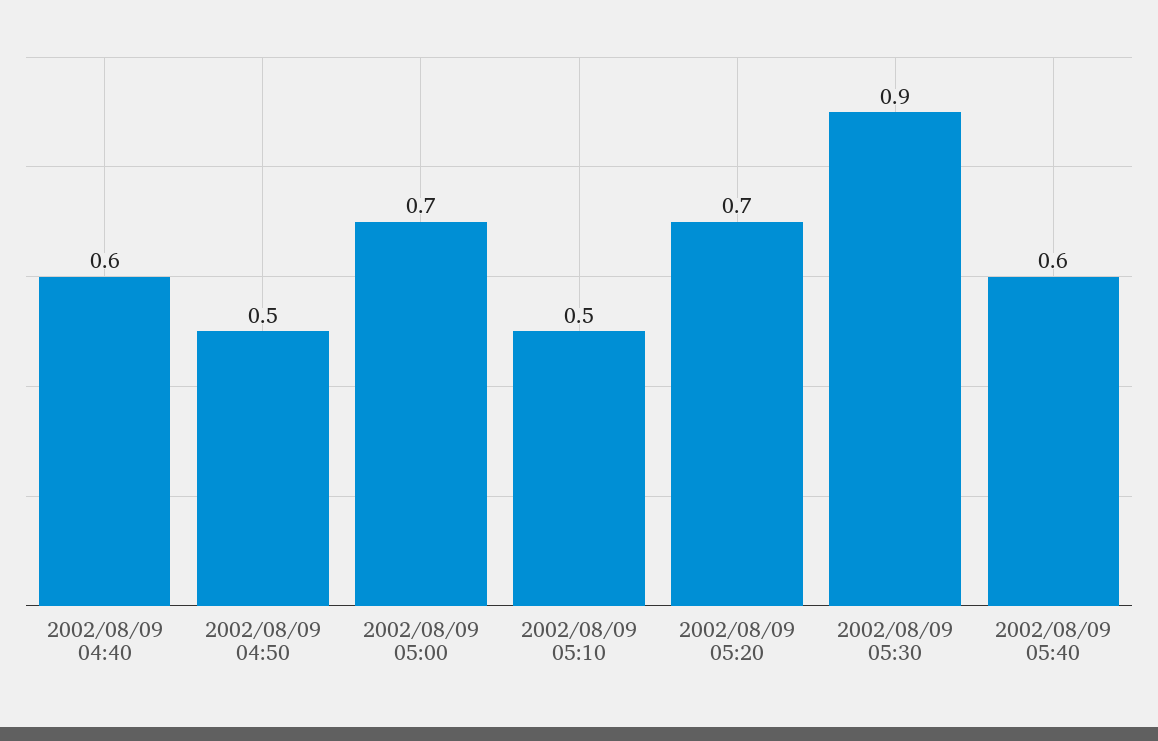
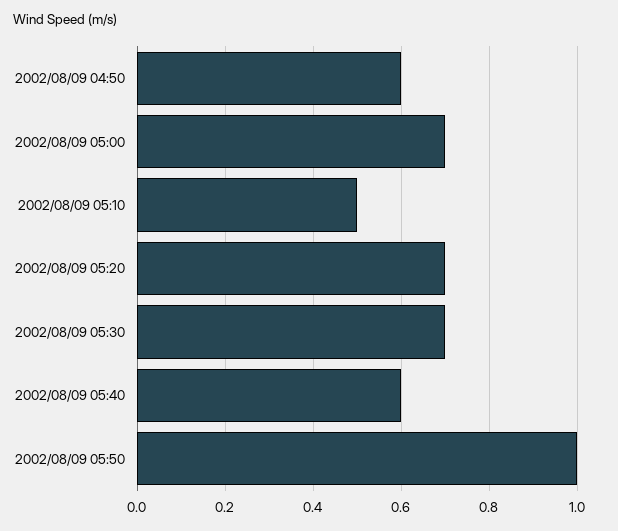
2002/08/09 04:40: 0.6 -> none
2002/08/09 04:50: 0.5 -> 0.6
2002/08/09 05:30: 0.9 -> 0.7
2002/08/09 05:50: none -> 1

